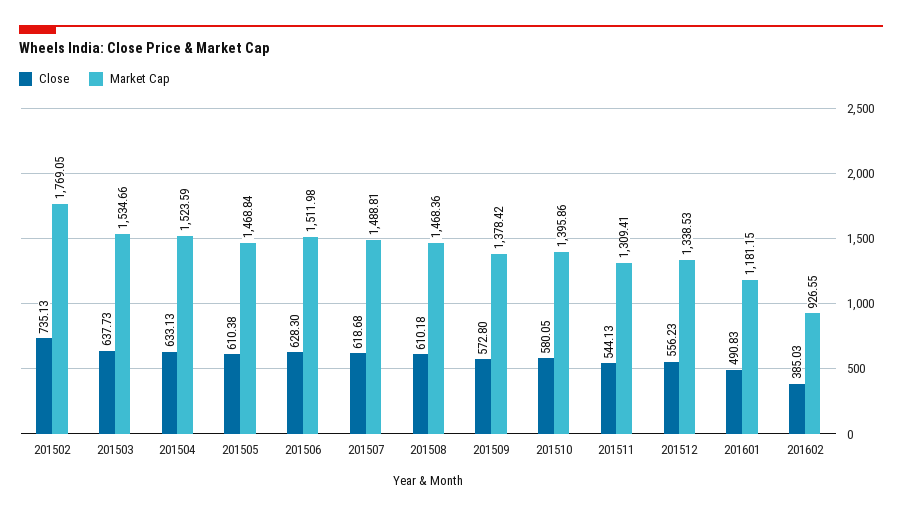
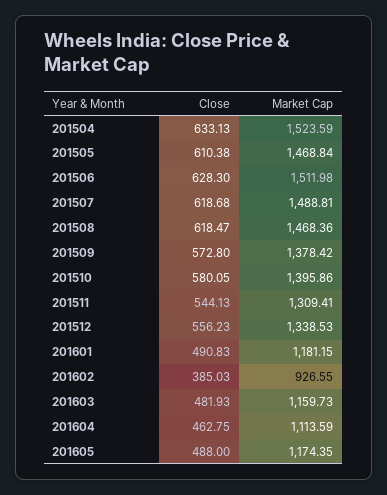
Close, 201502: 735.13 -> none
Market Cap, 201502: 1769.05 -> none
Close, 201503: 637.73 -> none
Market Cap, 201503: 1534.66 -> none
Close, 201508: 610.18 -> 618.47
Close, 201603: none -> 481.93
Market Cap, 201603: none -> 1159.73
Close, 201604: none -> 462.75
Market Cap, 201604: none -> 1113.59
Close, 201605: none -> 488
Market Cap, 201605: none -> 1174.35

